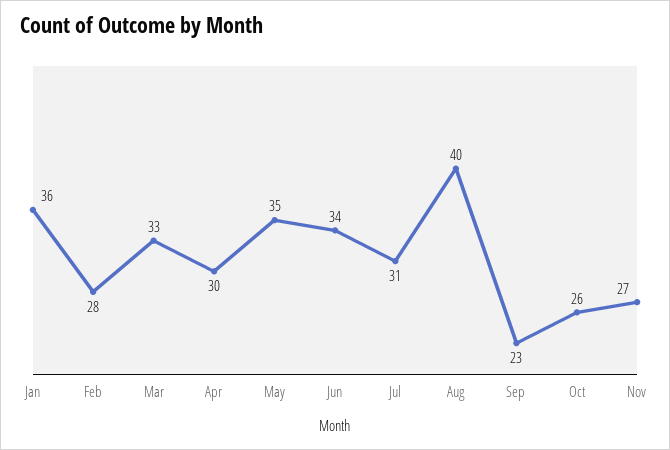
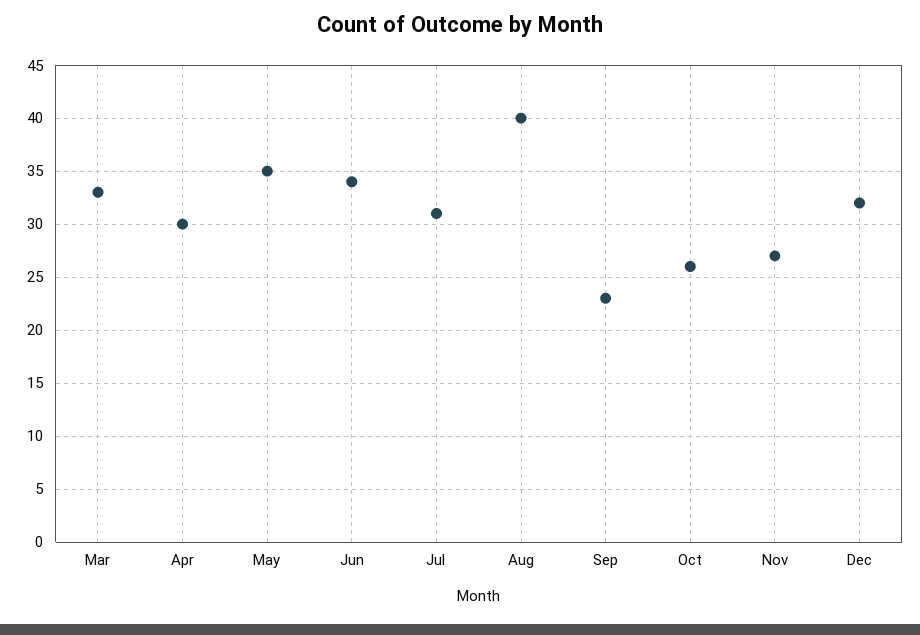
Jan: 36 -> none
Feb: 28 -> none
Dec: none -> 32

